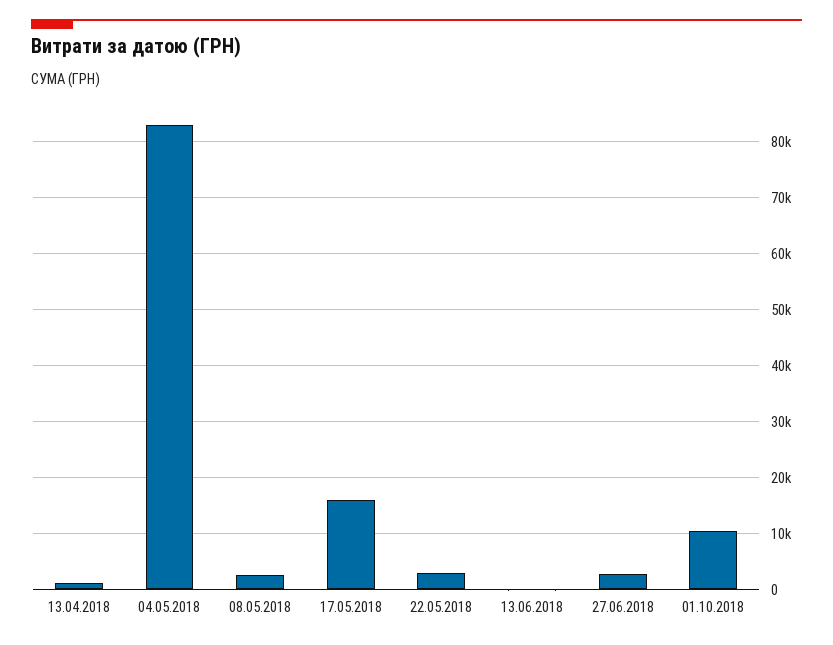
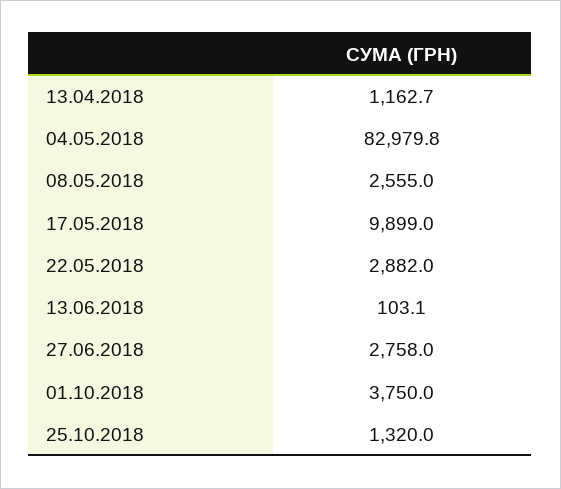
17.05.2018: 16000 -> 9899
01.10.2018: 10000 -> 3750
25.10.2018: none -> 1320

